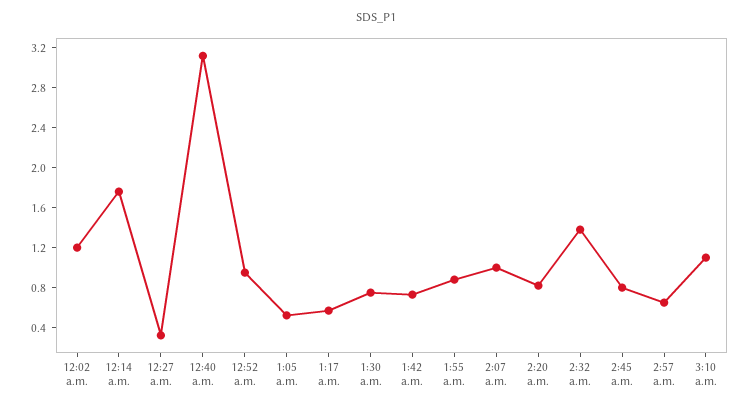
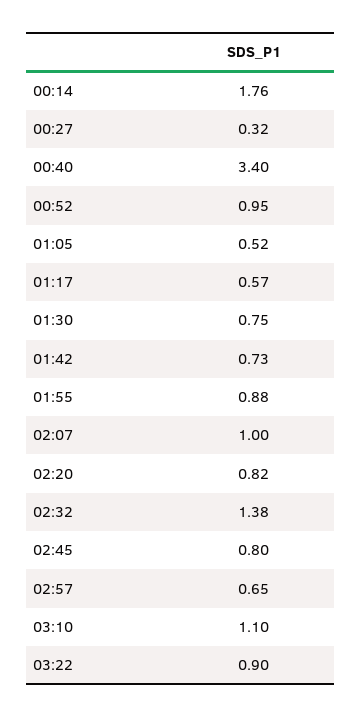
12:02 a.m.: 1.2 -> none
12:40 a.m.: 3.1 -> 3.4
03:22: none -> 0.9

